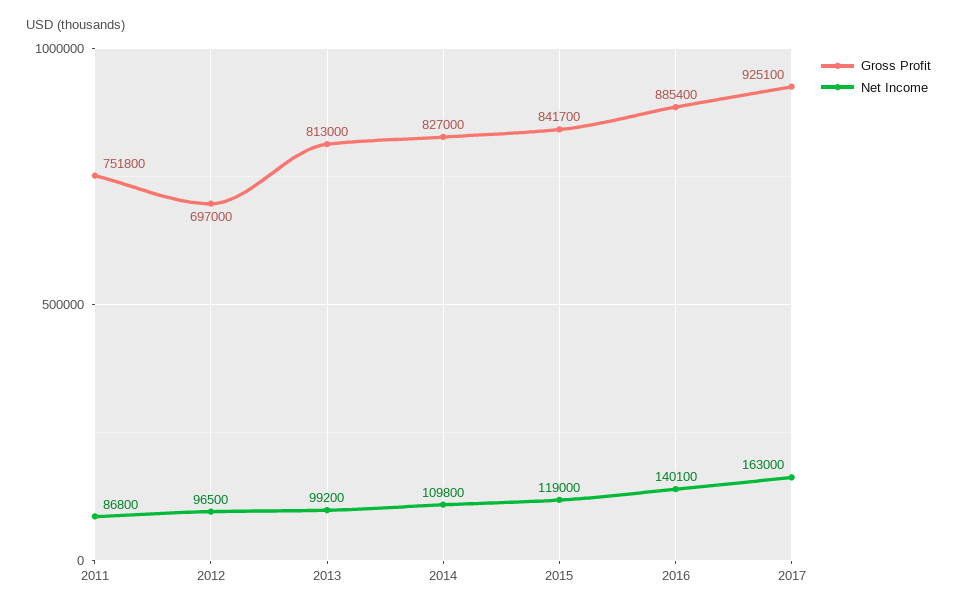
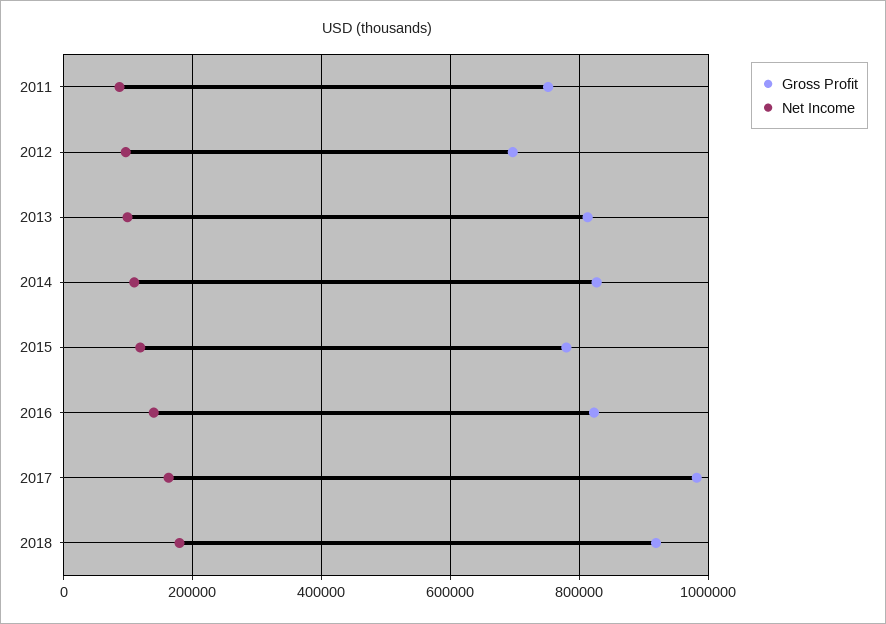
Gross Profit, 2015: 841700 -> 780000
Gross Profit, 2016: 885400 -> 820000
Gross Profit, 2017: 925100 -> 980000
Gross Profit, 2018: none -> 920000
Net Income, 2018: none -> 180000

